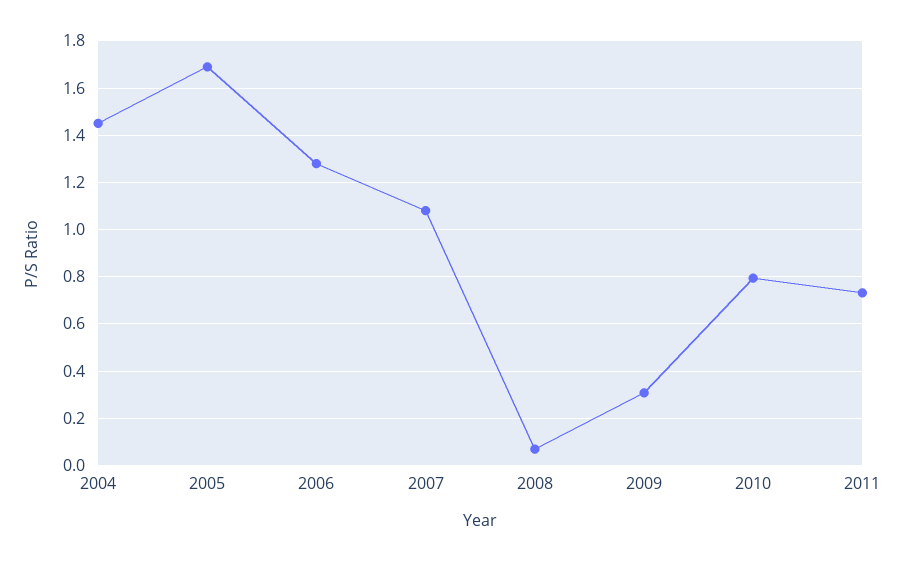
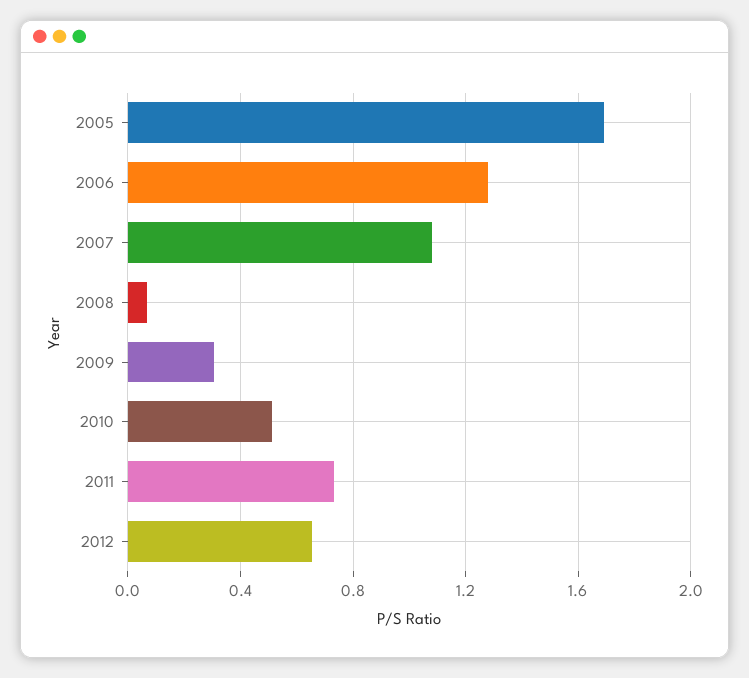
2004: 1.45 -> none
2010: 0.8 -> 0.5
2012: none -> 0.65

